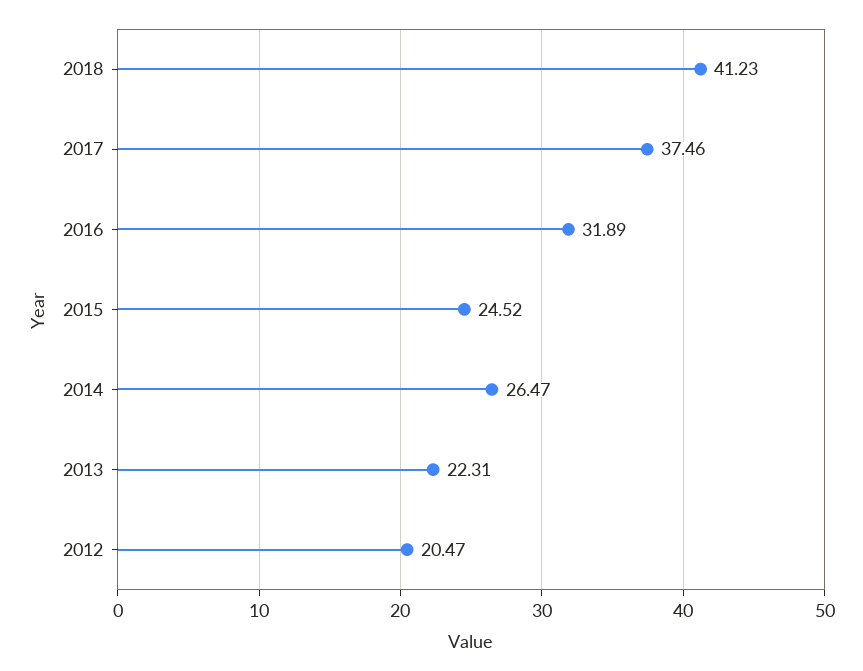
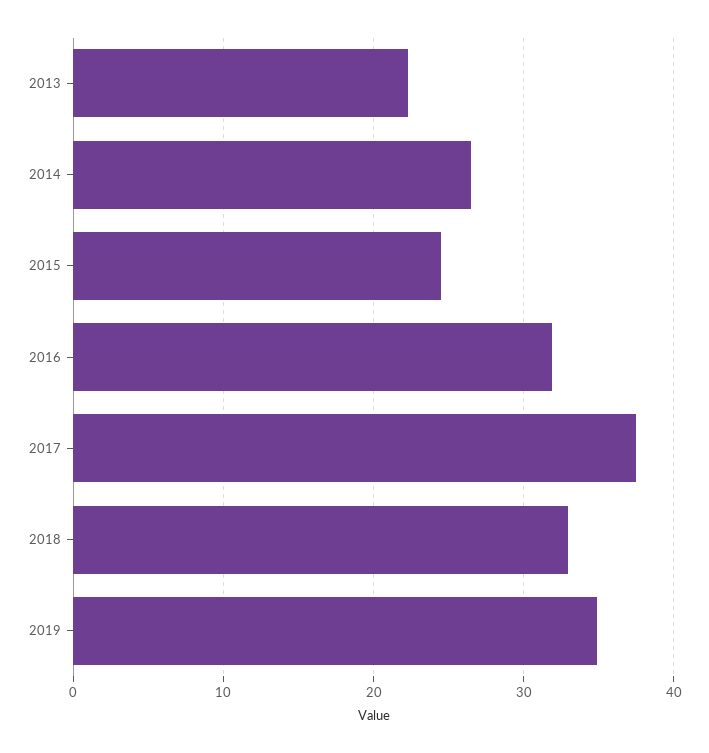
2018: 41.23 -> 33
2012: 20.47 -> none
2019: none -> 35

